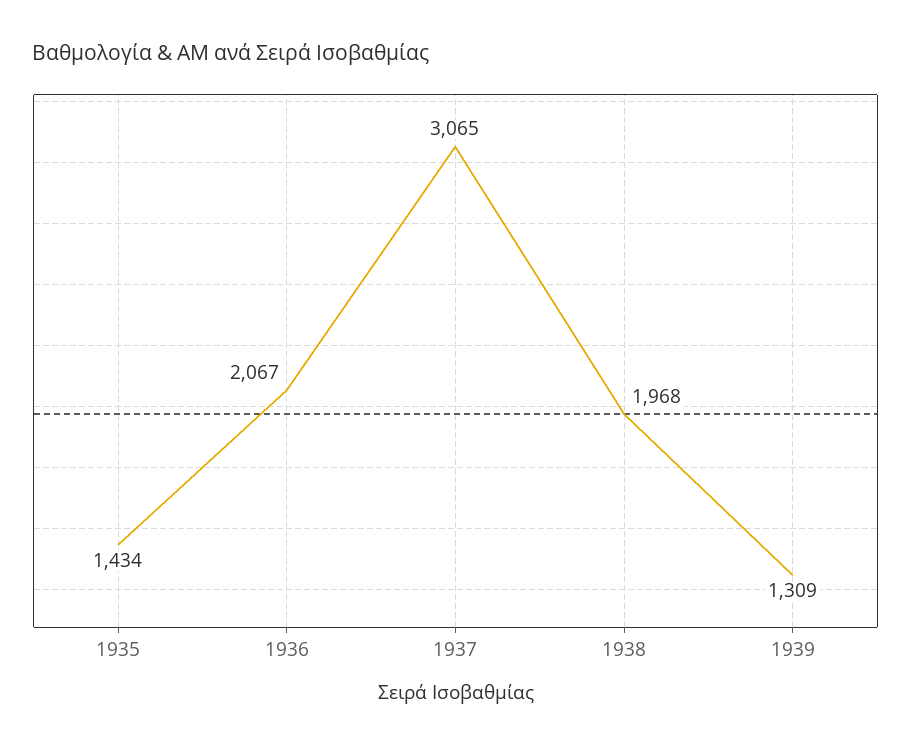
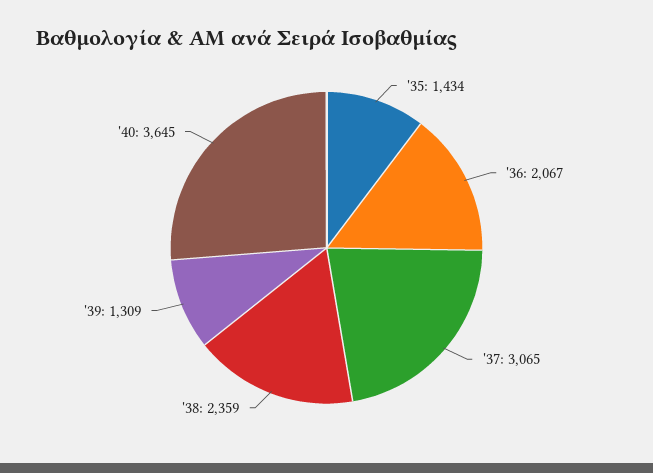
1938: 1968 -> 2359
'40: none -> 3645

